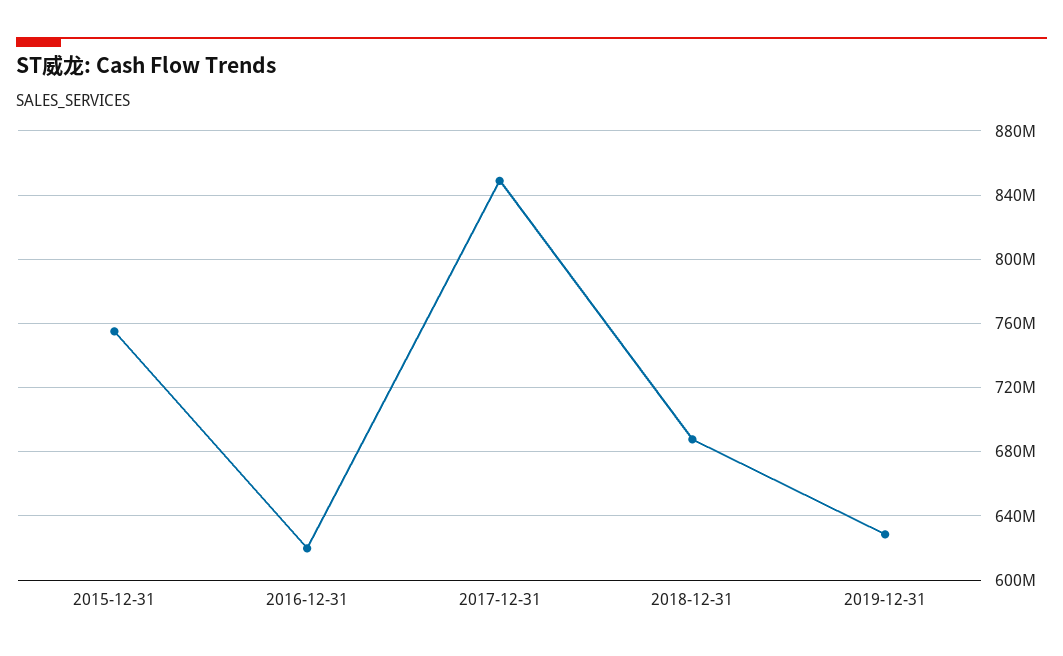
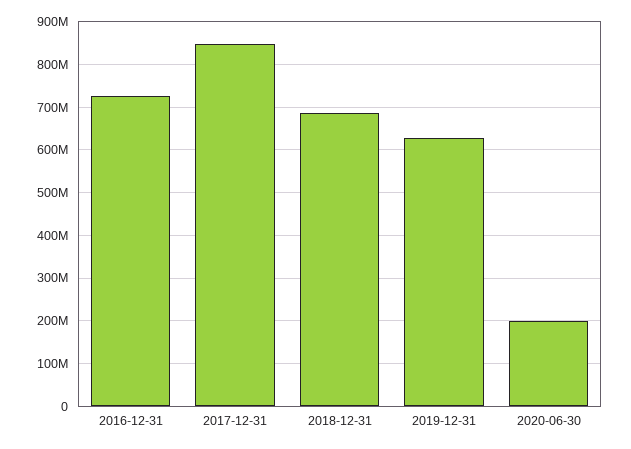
2015-12-31: 755000000 -> none
2016-12-31: 620000000 -> 720000000
2020-06-30: none -> 200000000

